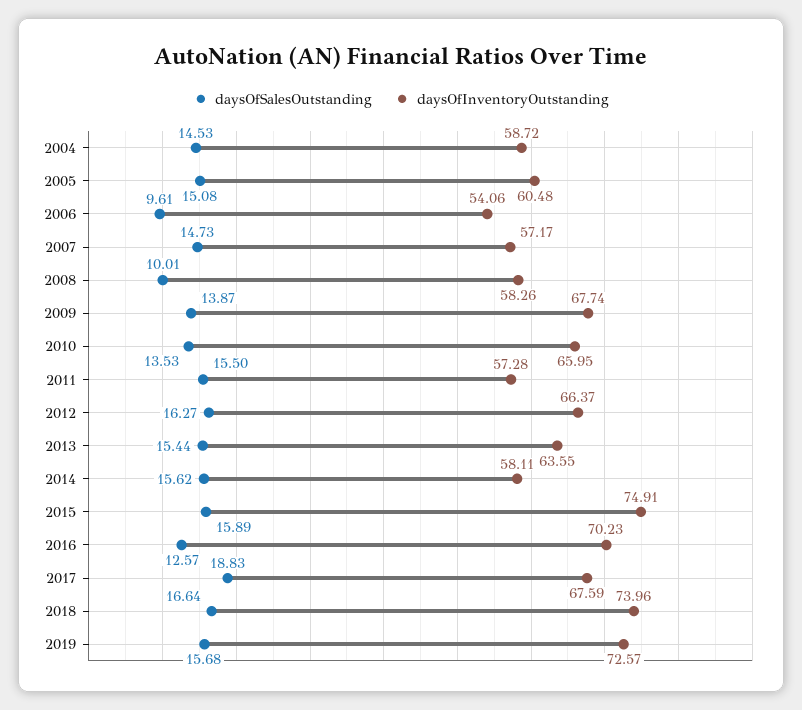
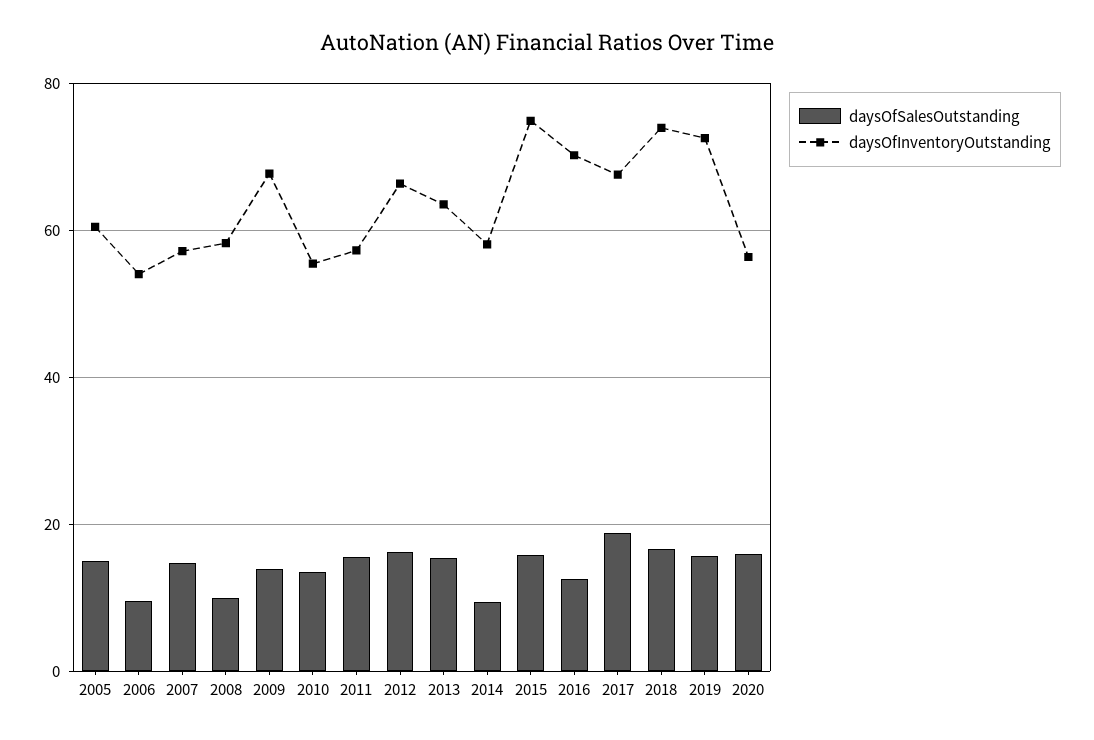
daysOfSalesOutstanding, 2004: 14.53 -> none
daysOfInventoryOutstanding, 2004: 58.72 -> none
daysOfInventoryOutstanding, 2010: 65.95 -> 56
daysOfSalesOutstanding, 2014: 15.62 -> 10
daysOfSalesOutstanding, 2020: none -> 16
daysOfInventoryOutstanding, 2020: none -> 56

